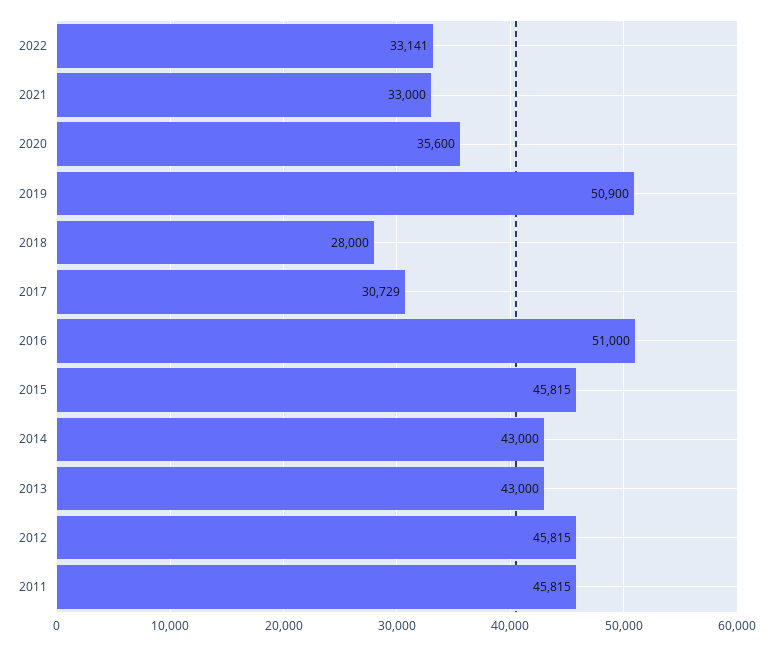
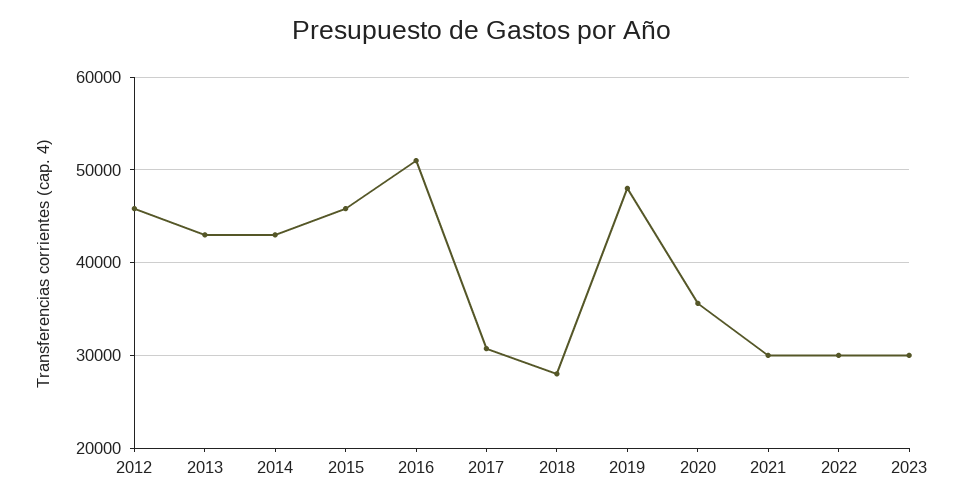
2022: 33141 -> 30000
2021: 33000 -> 30000
2019: 50900 -> 48000
2011: 45815 -> none
2023: none -> 30000

